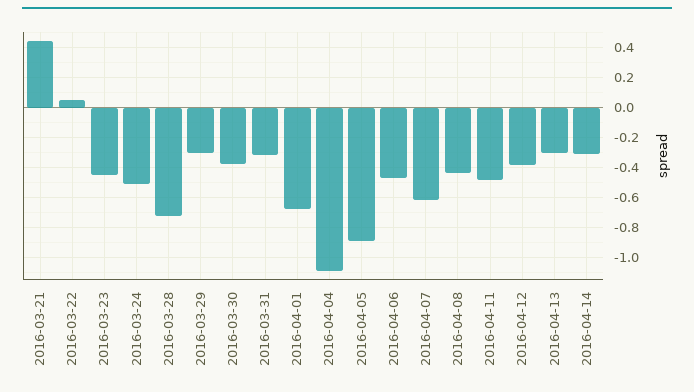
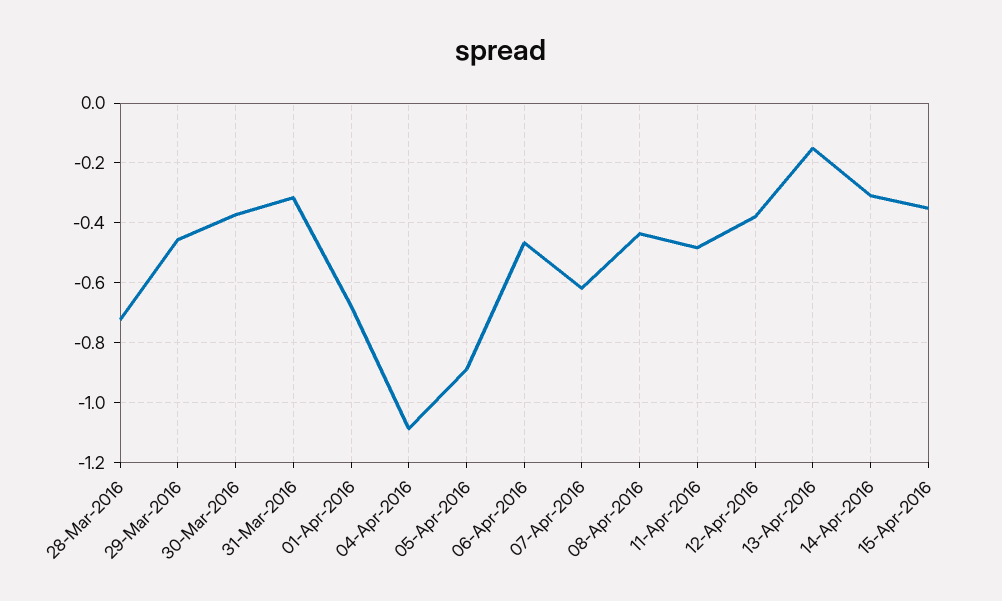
2016-03-21: 0.45 -> none
2016-03-22: 0.05 -> none
2016-03-23: -0.45 -> none
2016-03-24: -0.5 -> none
2016-03-29: -0.3 -> -0.45
2016-04-13: -0.3 -> -0.15
15-Apr-2016: none -> -0.35

